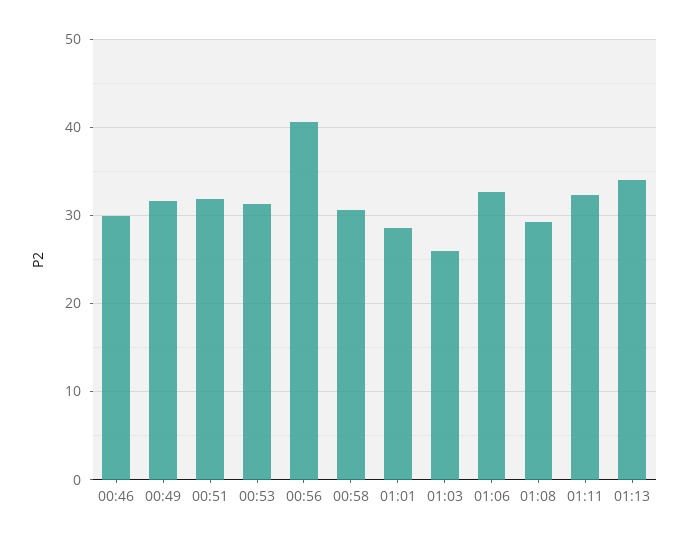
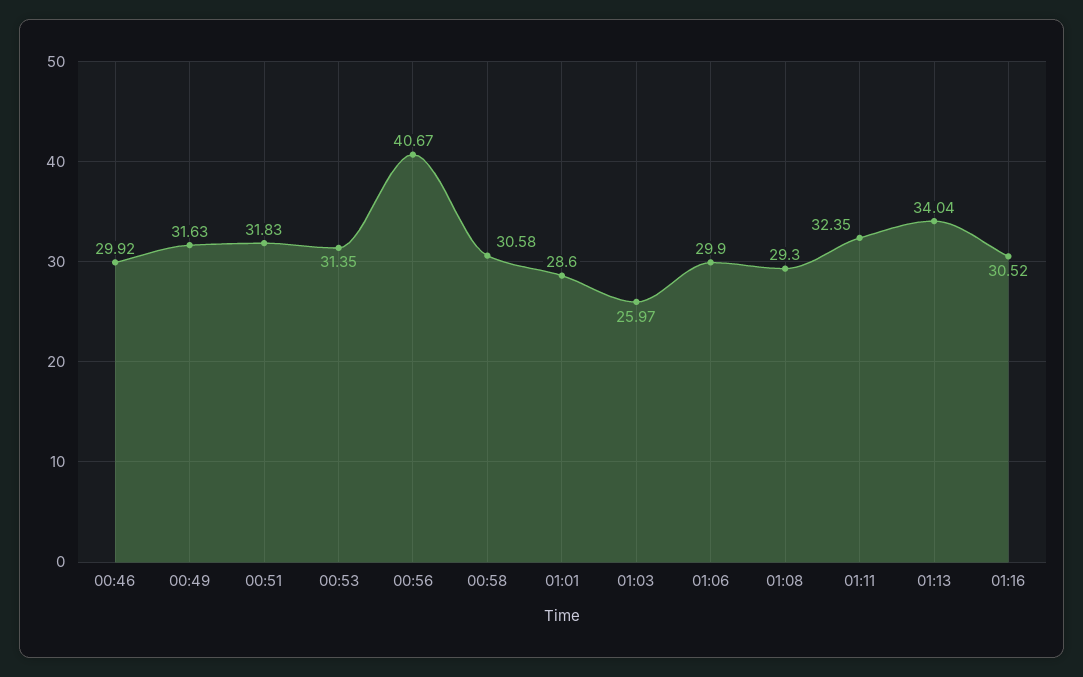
01:06: 33 -> 29.9
01:16: none -> 30.52

